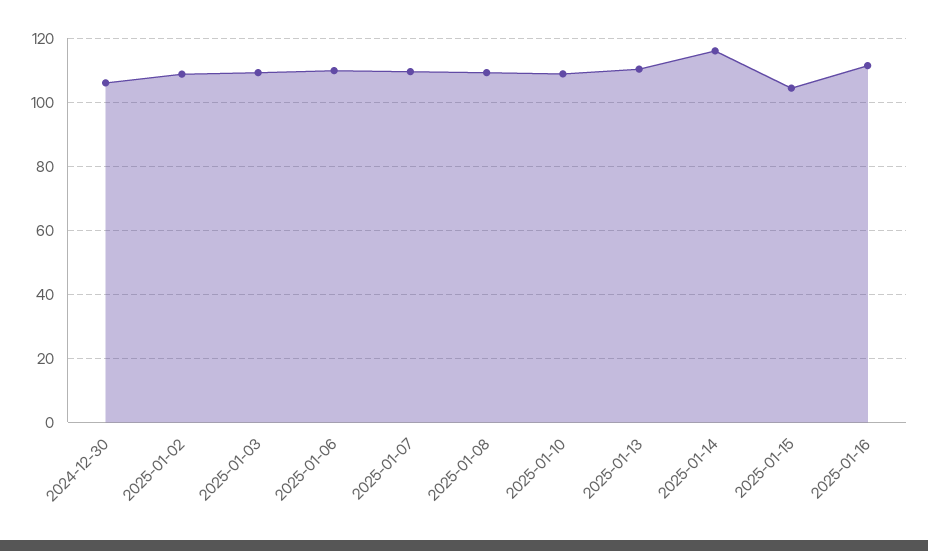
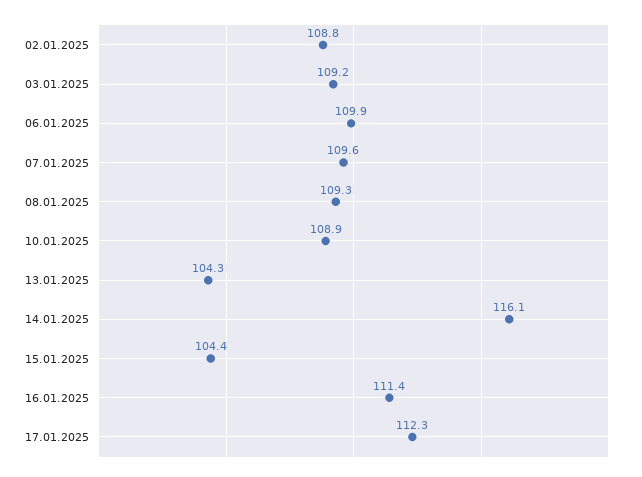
2024-12-30: 106 -> none
2025-01-13: 110 -> 104.3
17.01.2025: none -> 112.3

